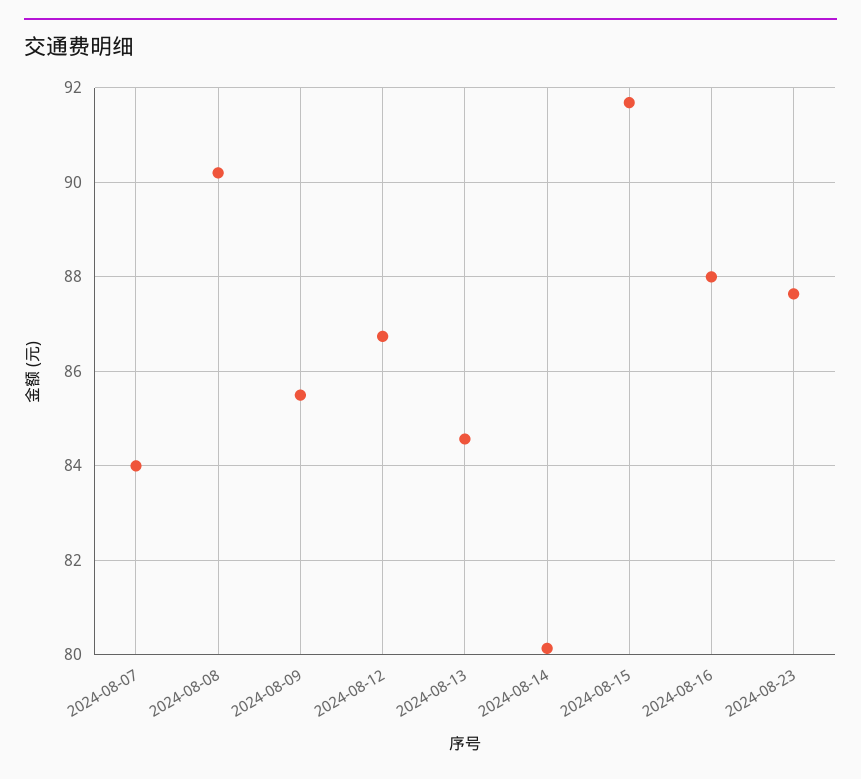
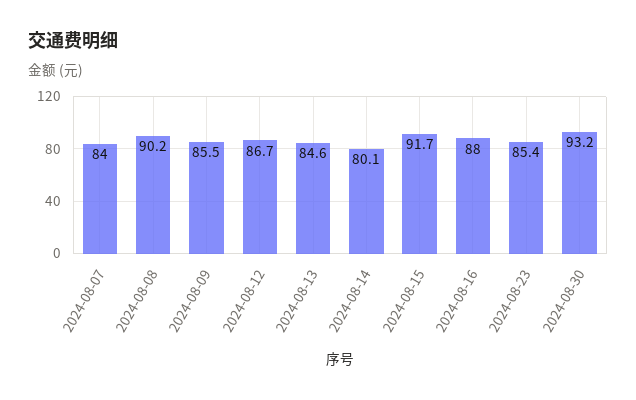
2024-08-23: 87.6 -> 85.4
2024-08-30: none -> 93.2

